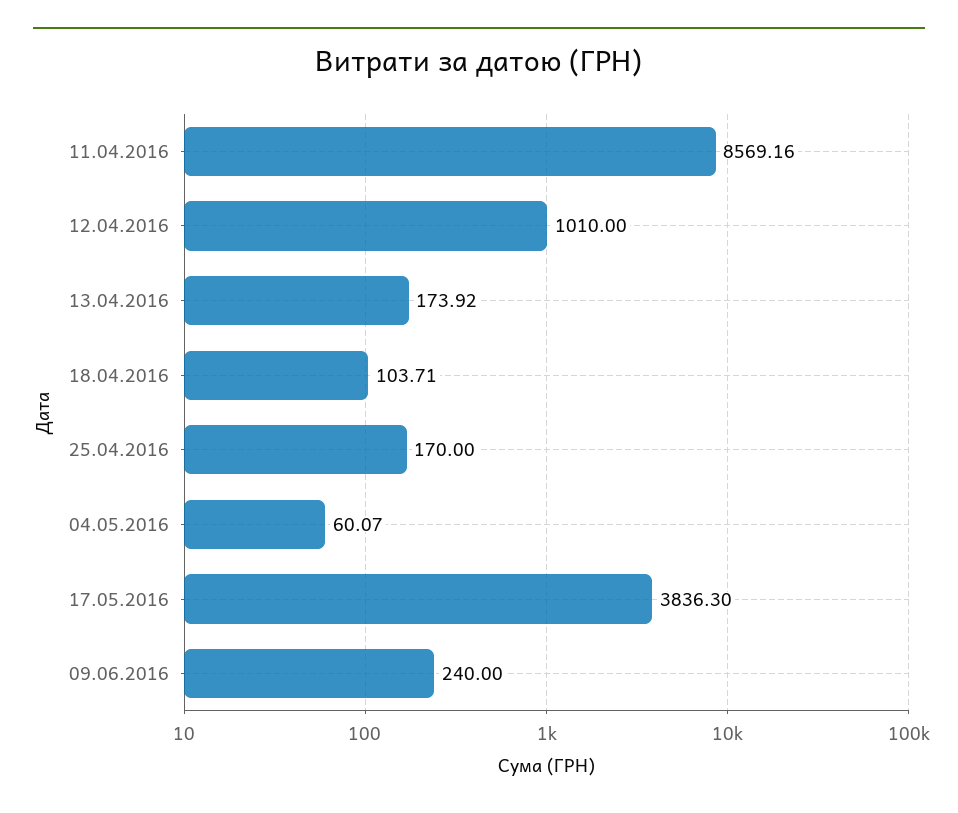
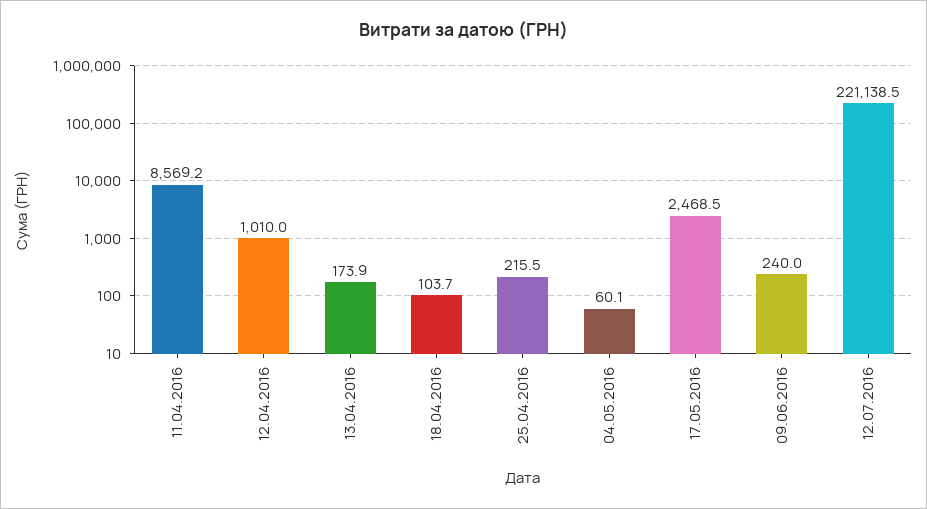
25.04.2016: 170 -> 215.5
17.05.2016: 3836.3 -> 2468.5
12.07.2016: none -> 221138.5

